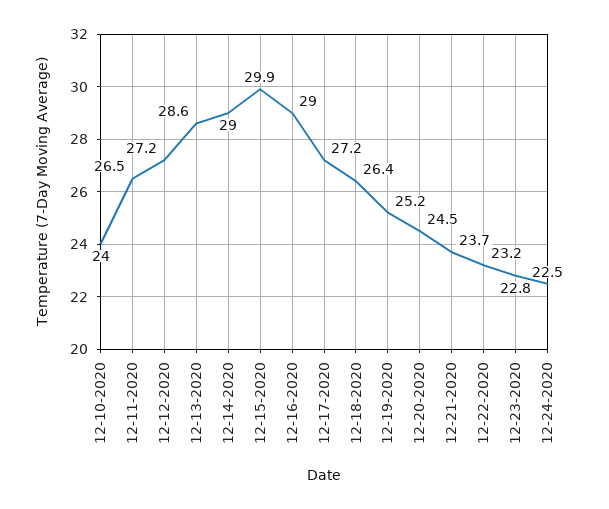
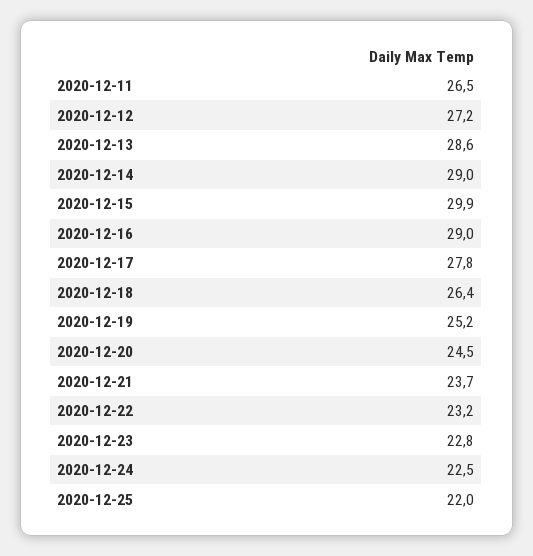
12-10-2020: 24 -> none
12-17-2020: 27.2 -> 27.8
2020-12-25: none -> 22

